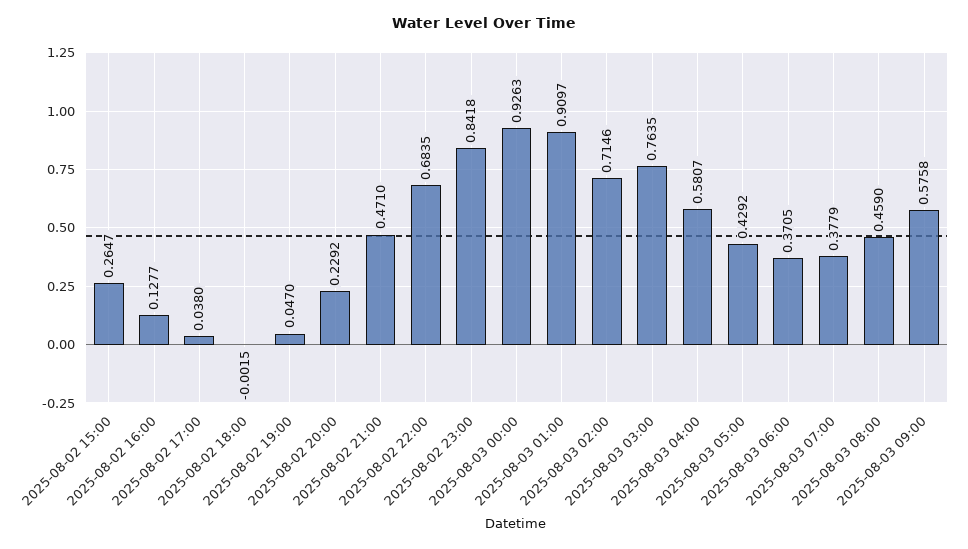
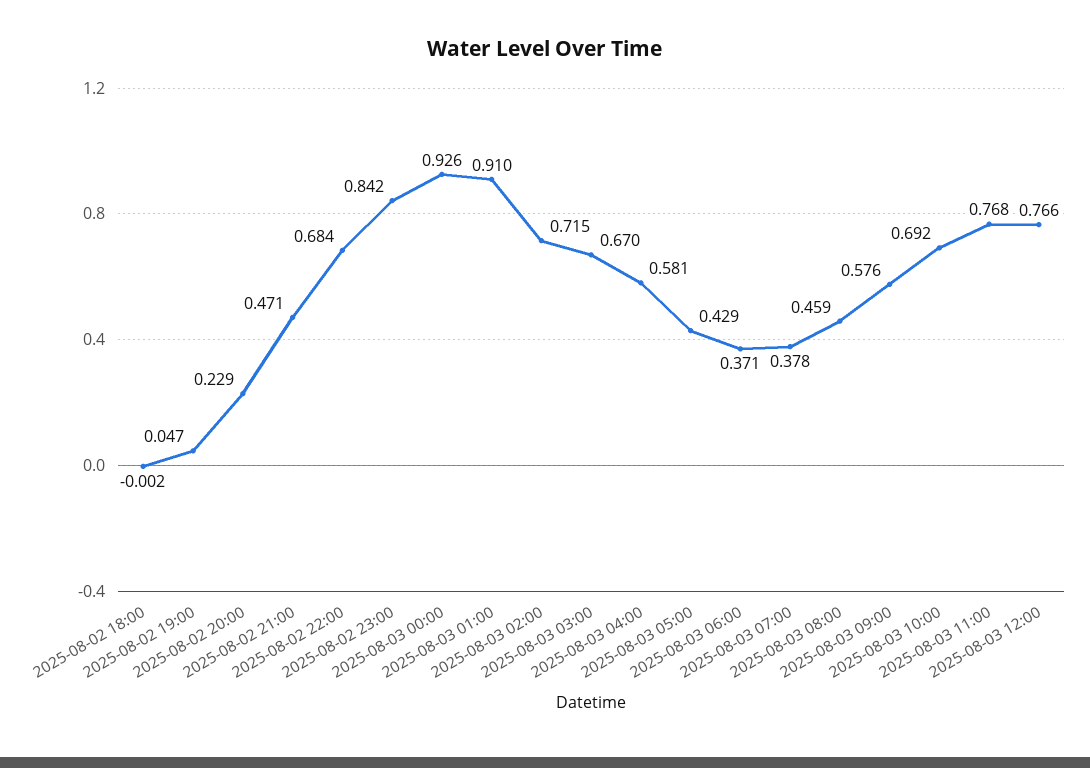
2025-08-02 15:00: 0.2647 -> none
2025-08-02 16:00: 0.1277 -> none
2025-08-02 17:00: 0.038 -> none
2025-08-03 03:00: 0.7635 -> 0.67
2025-08-03 10:00: none -> 0.692
2025-08-03 11:00: none -> 0.768
2025-08-03 12:00: none -> 0.766

